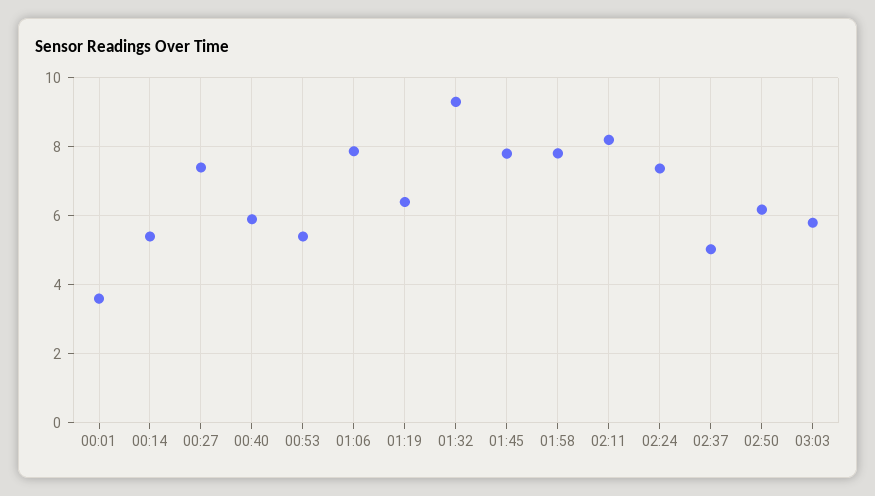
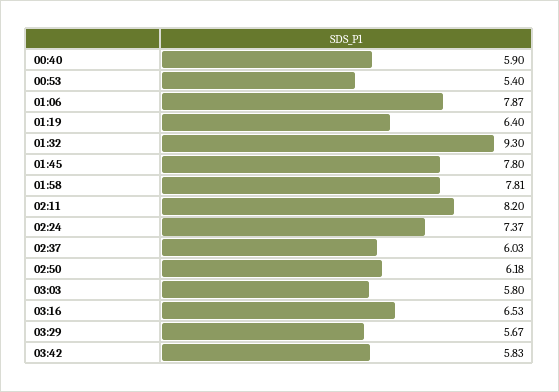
00:01: 3.6 -> none
00:14: 5.4 -> none
00:27: 7.4 -> none
02:37: 5 -> 6.03
03:16: none -> 6.53
03:29: none -> 5.67
03:42: none -> 5.83

